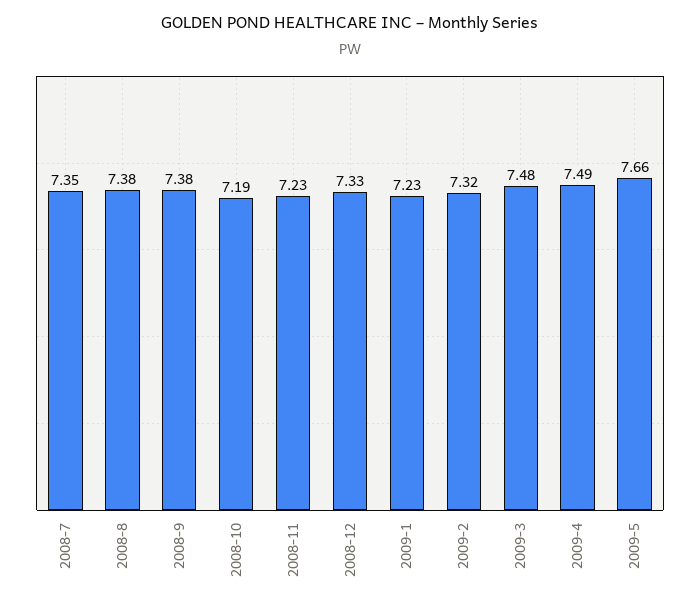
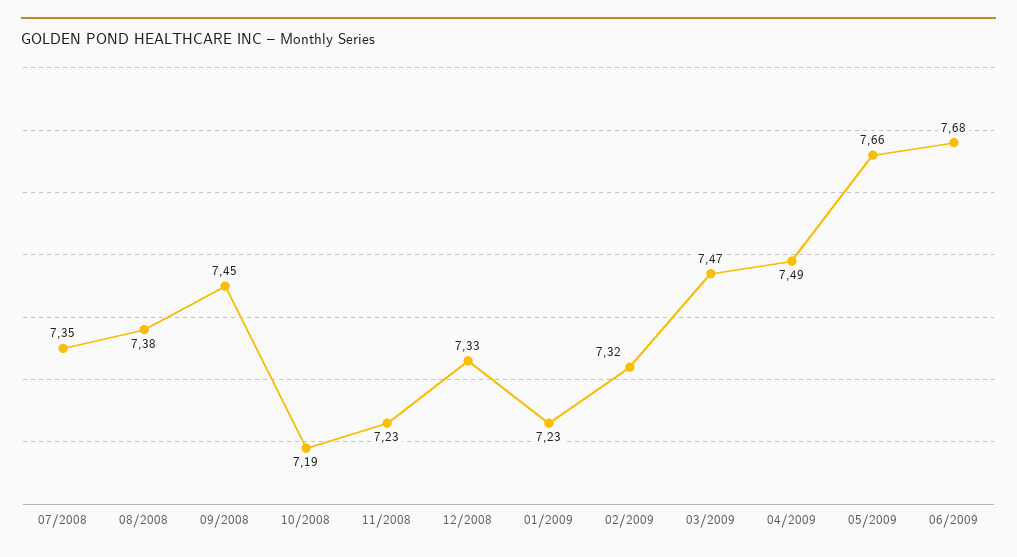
2008-9: 7.38 -> 7.45
2009-3: 7.48 -> 7.47
06/2009: none -> 7.68

